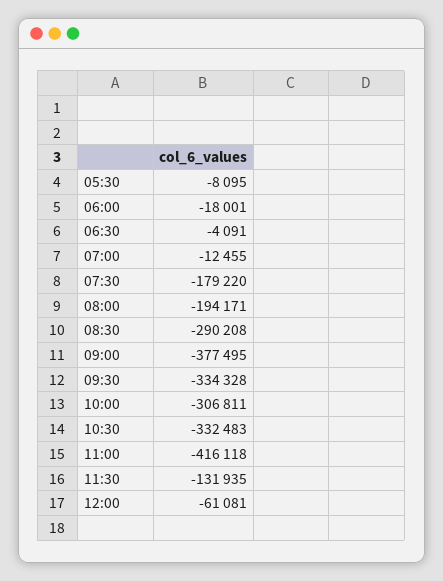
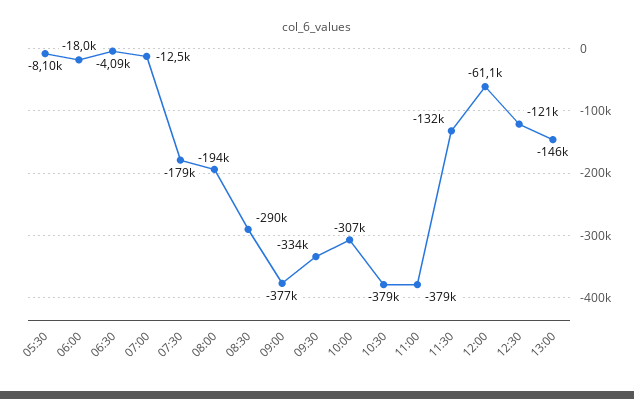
10:30: -332483 -> -379000
11:00: -416118 -> -379000
12:30: none -> -121000
13:00: none -> -146000

